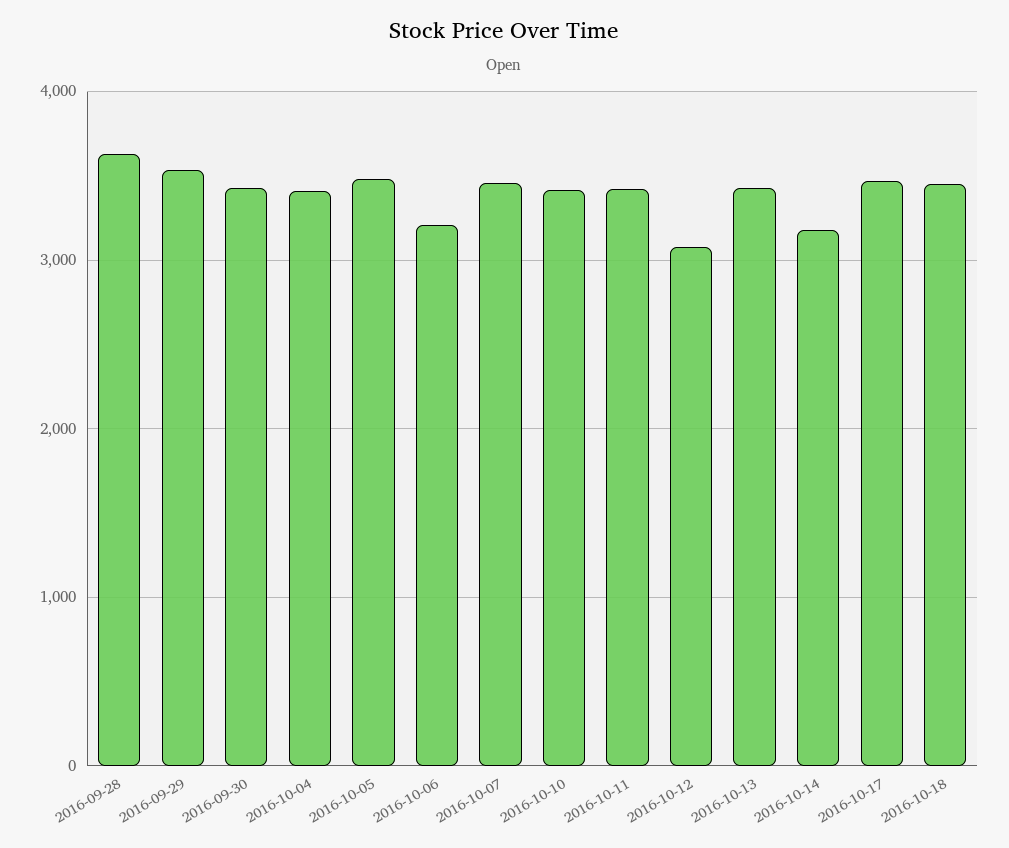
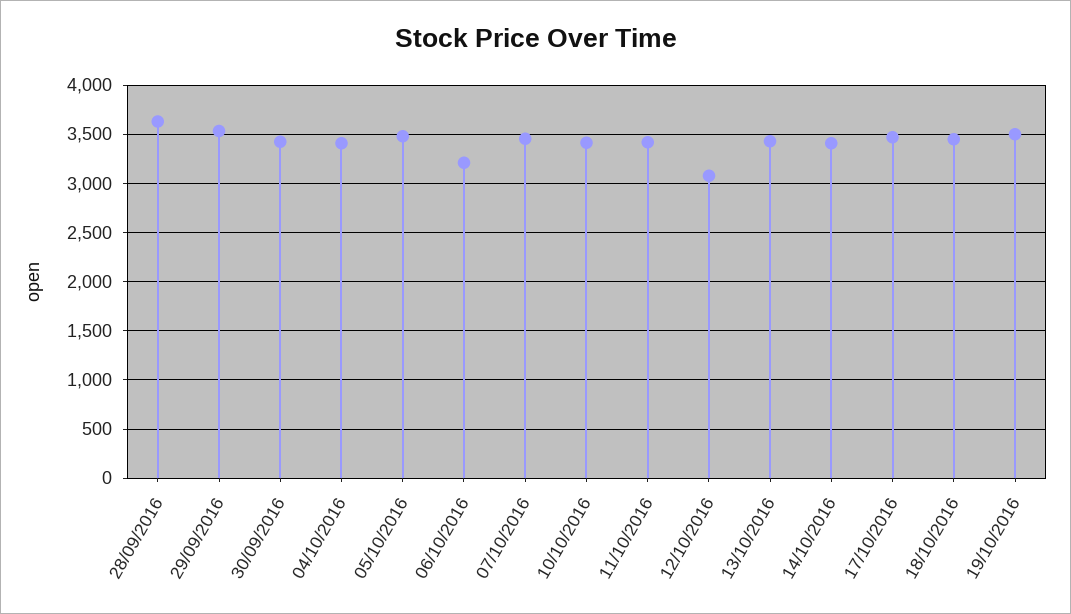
2016-10-14: 3200 -> 3400
19/10/2016: none -> 3500

